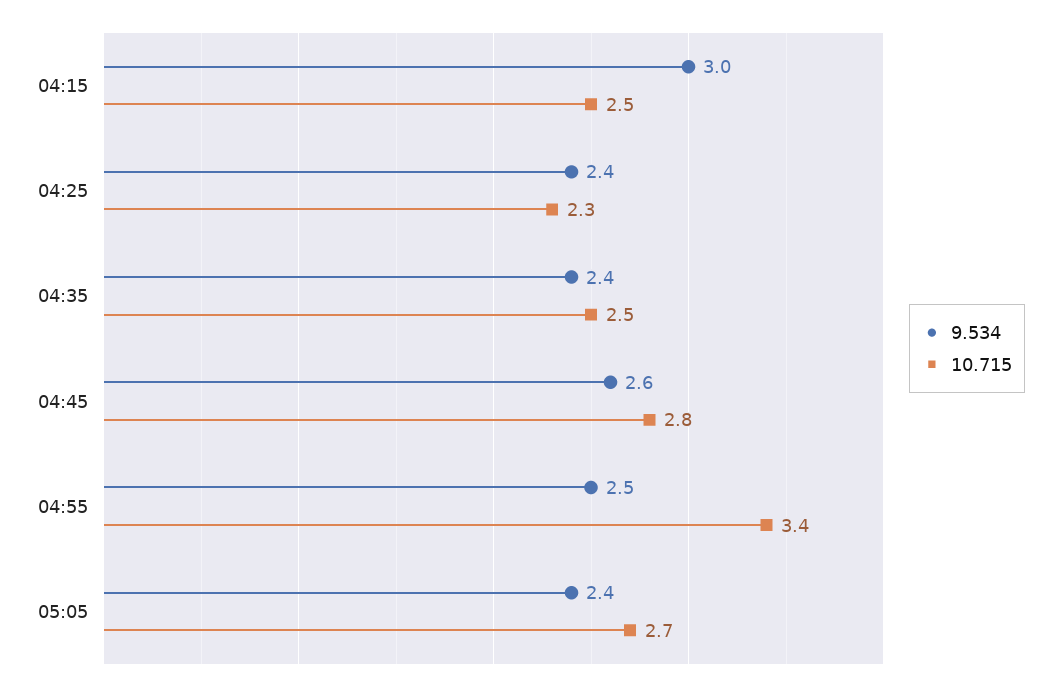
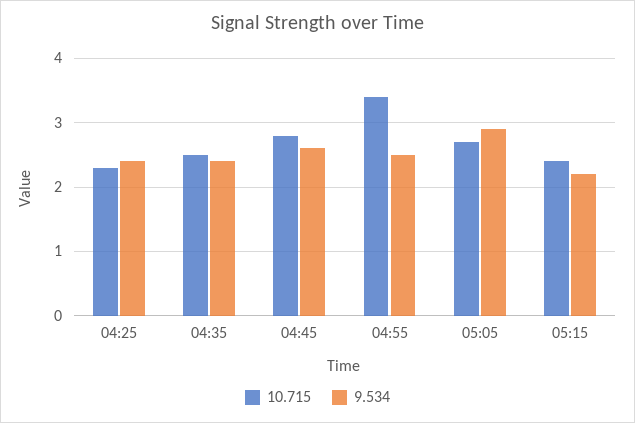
9.534, 04:15: 3 -> none
10.715, 04:15: 2.5 -> none
9.534, 05:05: 2.4 -> 2.9
10.715, 05:15: none -> 2.4
9.534, 05:15: none -> 2.2

